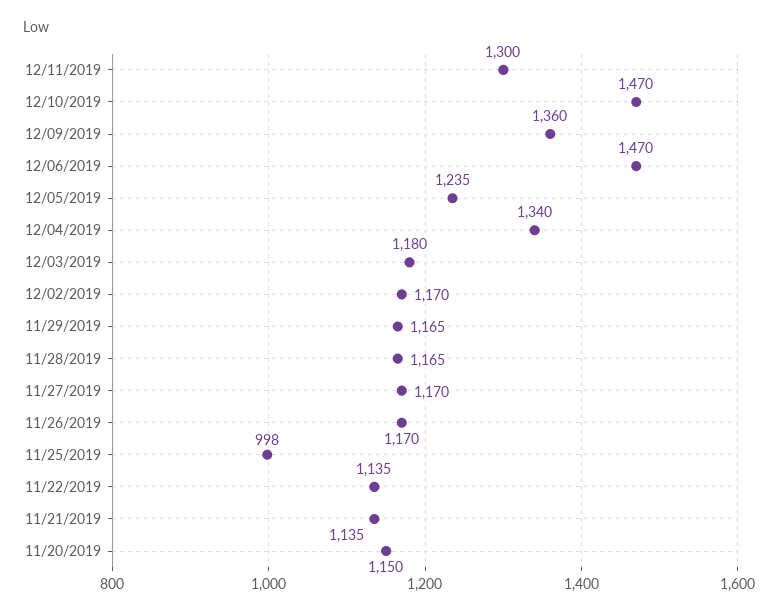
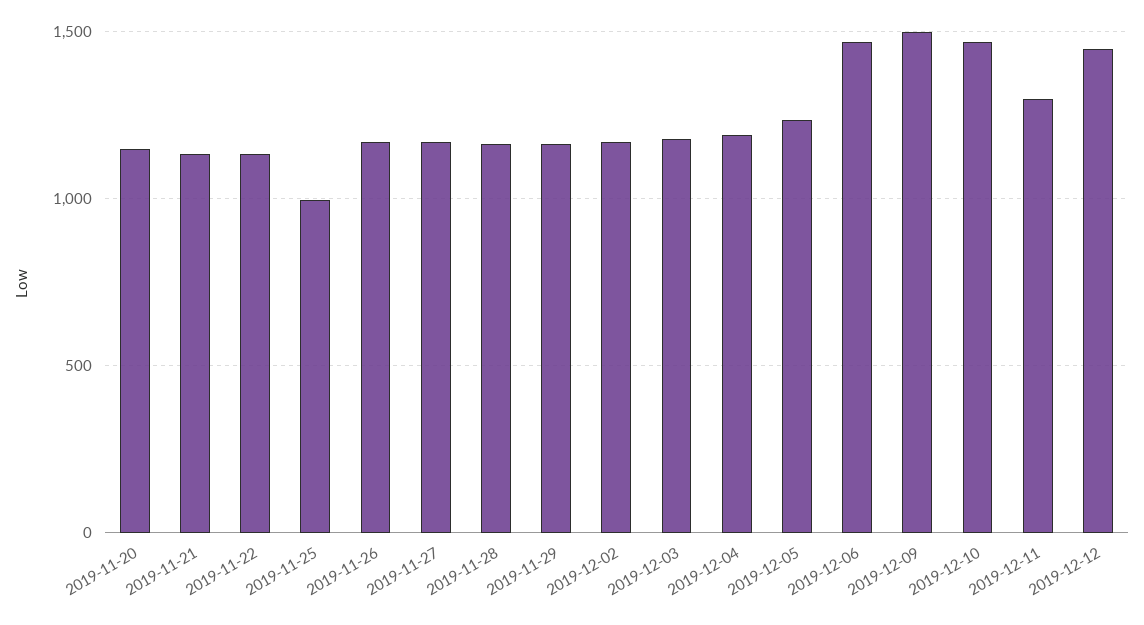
12/09/2019: 1360 -> 1500
12/04/2019: 1340 -> 1200
2019-12-12: none -> 1450

